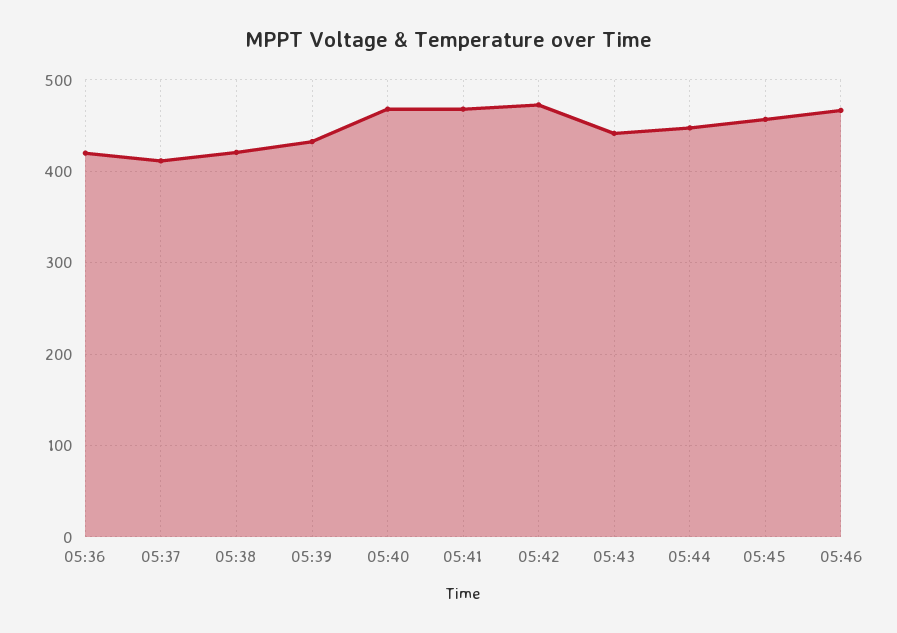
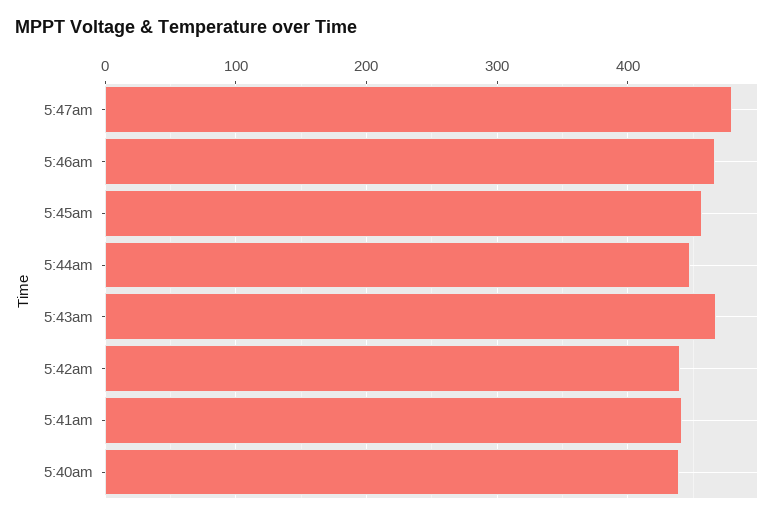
05:36: 420 -> none
05:37: 410 -> none
05:38: 420 -> none
05:39: 430 -> none
05:40: 470 -> 440
05:41: 470 -> 440
05:42: 470 -> 440
05:43: 440 -> 470
5:47am: none -> 480

